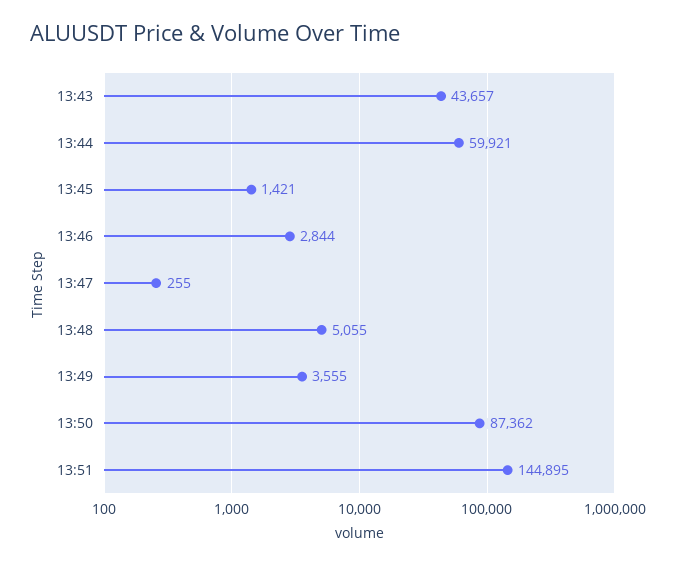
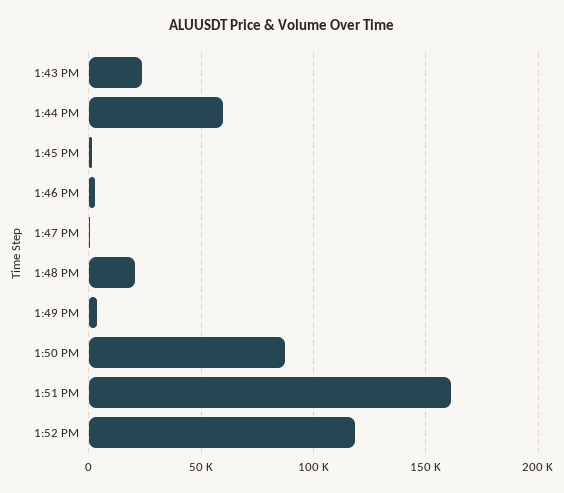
13:43: 43657 -> 25000
13:48: 5055 -> 20000
13:51: 144895 -> 160000
1:52 PM: none -> 120000

